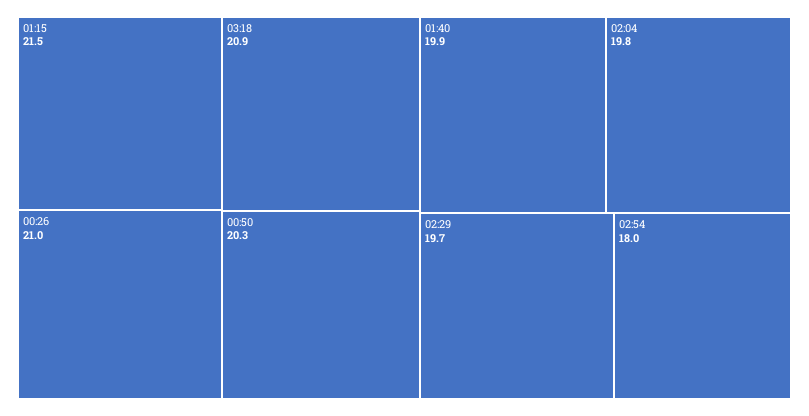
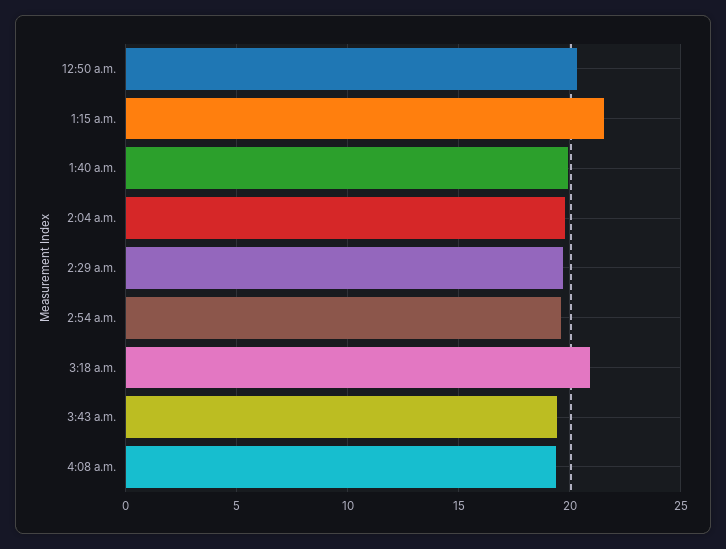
00:26: 21 -> none
02:54: 18 -> 19.5
3:43 a.m.: none -> 19.5
4:08 a.m.: none -> 19.5

